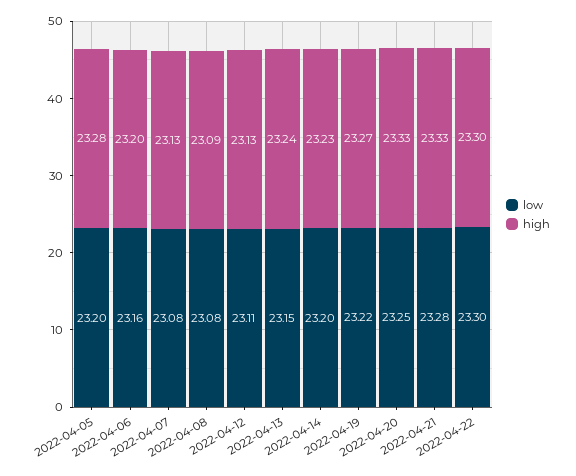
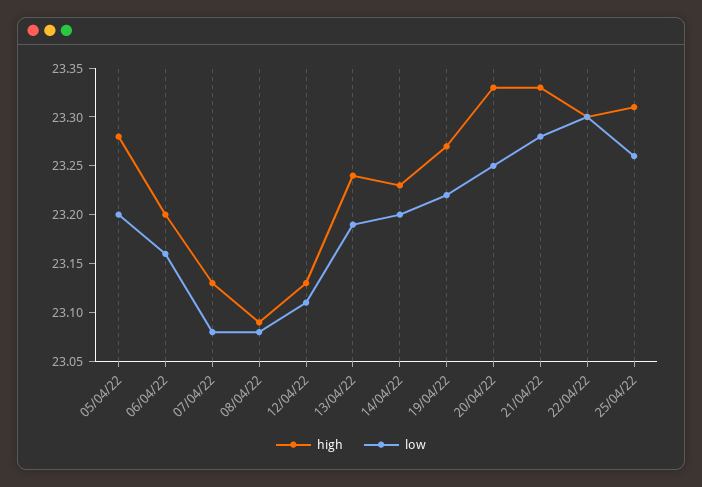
low, 2022-04-13: 23.15 -> 23.19
high, 25/04/22: none -> 23.31
low, 25/04/22: none -> 23.26

